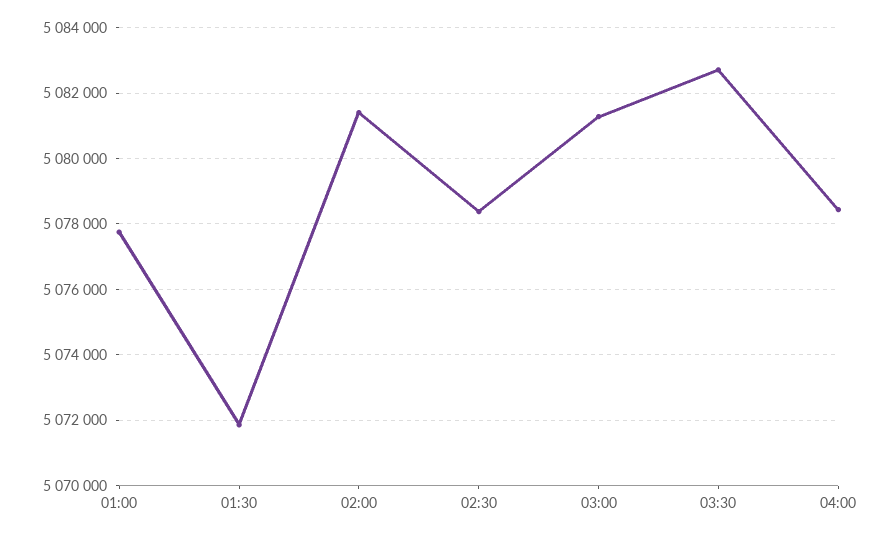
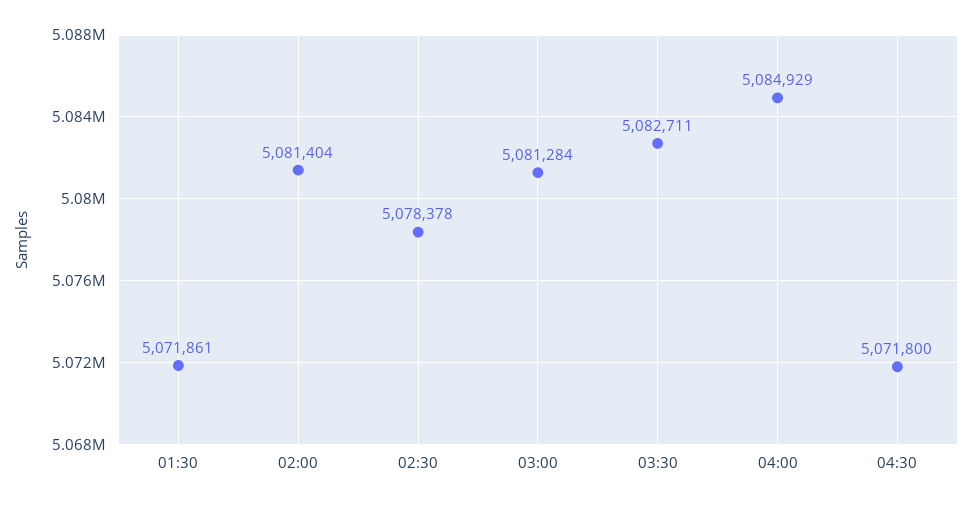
01:00: 5077800 -> none
04:00: 5078400 -> 5084929
04:30: none -> 5071800

